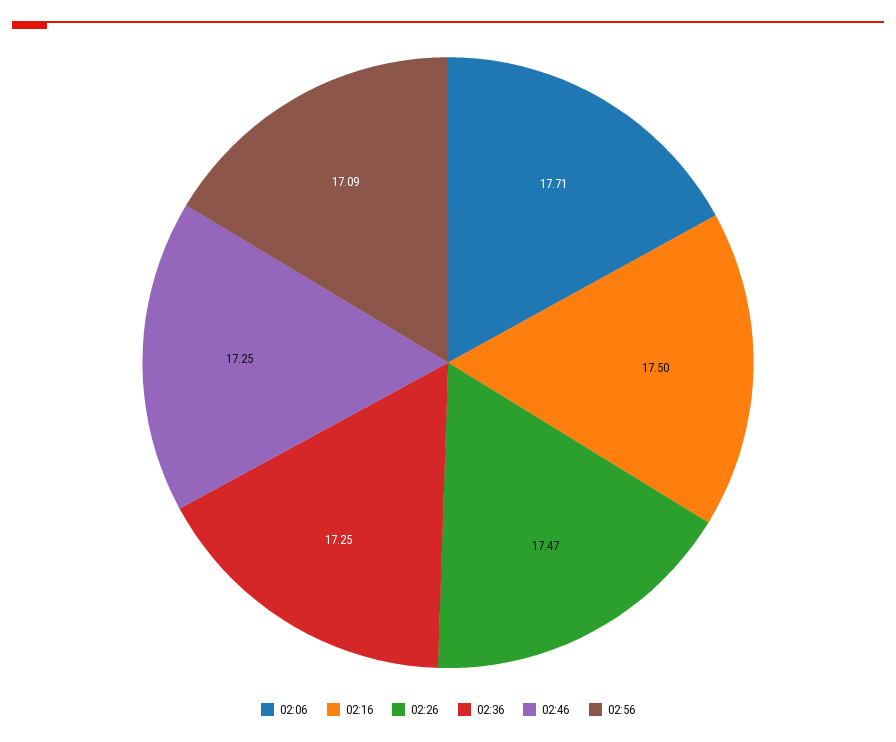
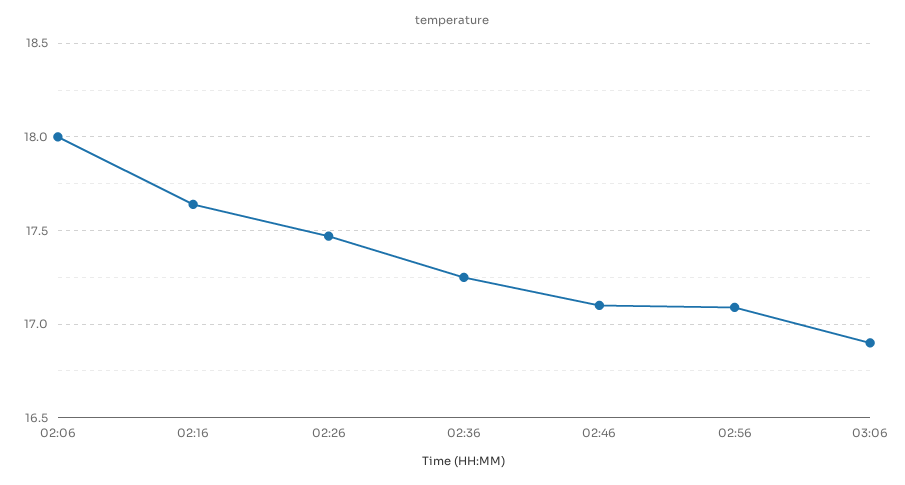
02:06: 17.71 -> 18
02:16: 17.5 -> 17.65
02:46: 17.25 -> 17.1
03:06: none -> 16.9

